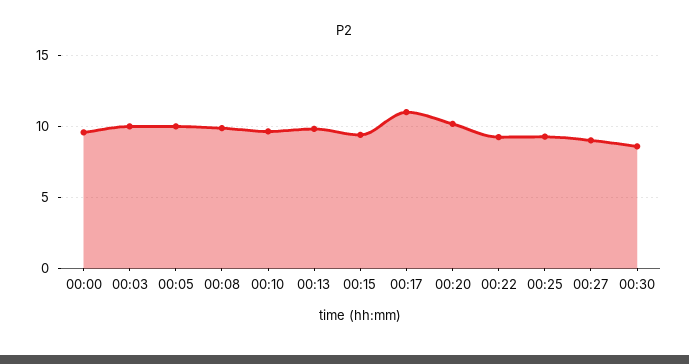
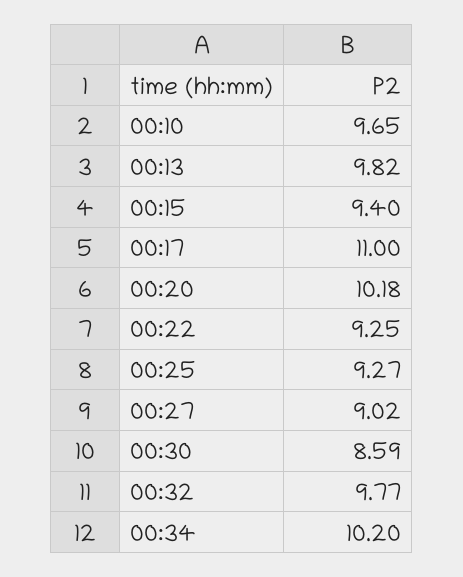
00:00: 9.5 -> none
00:03: 10 -> none
00:05: 10 -> none
00:08: 10 -> none
00:32: none -> 9.77
00:34: none -> 10.2

